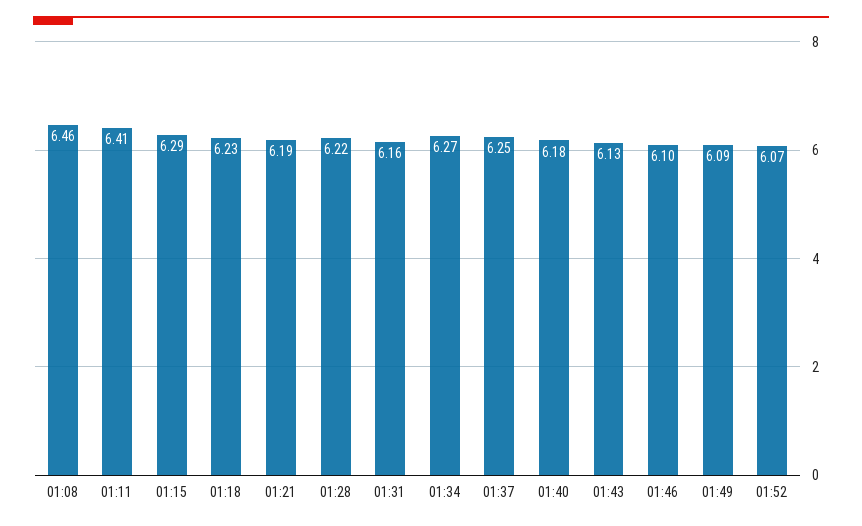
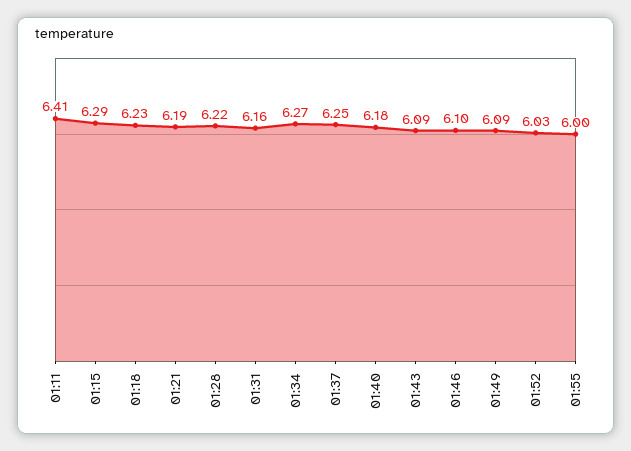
01:08: 6.46 -> none
01:43: 6.13 -> 6.09
01:52: 6.07 -> 6.03
01:55: none -> 6

